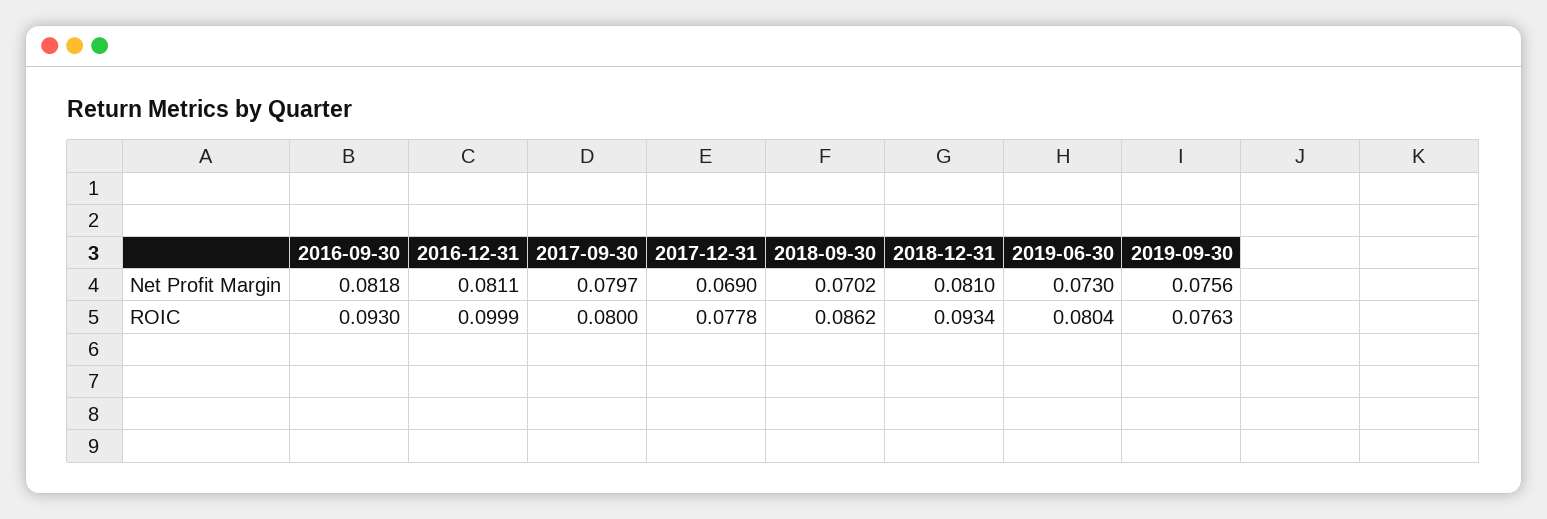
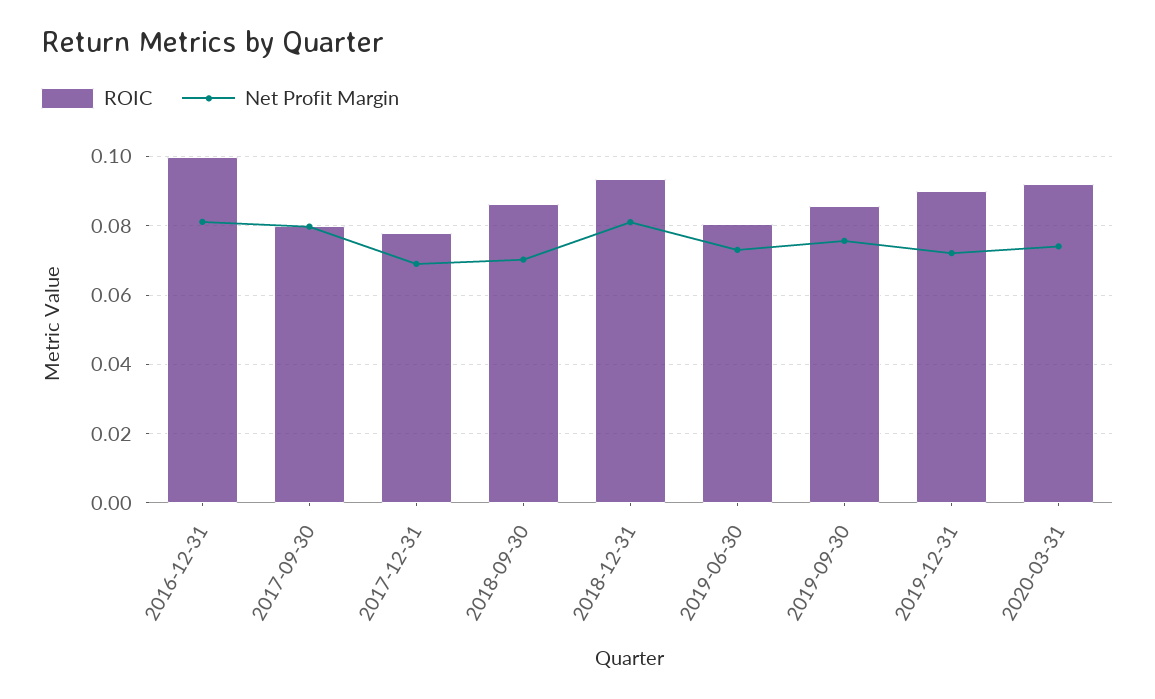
Net Profit Margin, 2016-09-30: 0.0818 -> none
ROIC, 2016-09-30: 0.093 -> none
ROIC, 2019-09-30: 0.0763 -> 0.086
ROIC, 2019-12-31: none -> 0.09
Net Profit Margin, 2019-12-31: none -> 0.072
ROIC, 2020-03-31: none -> 0.092
Net Profit Margin, 2020-03-31: none -> 0.074

